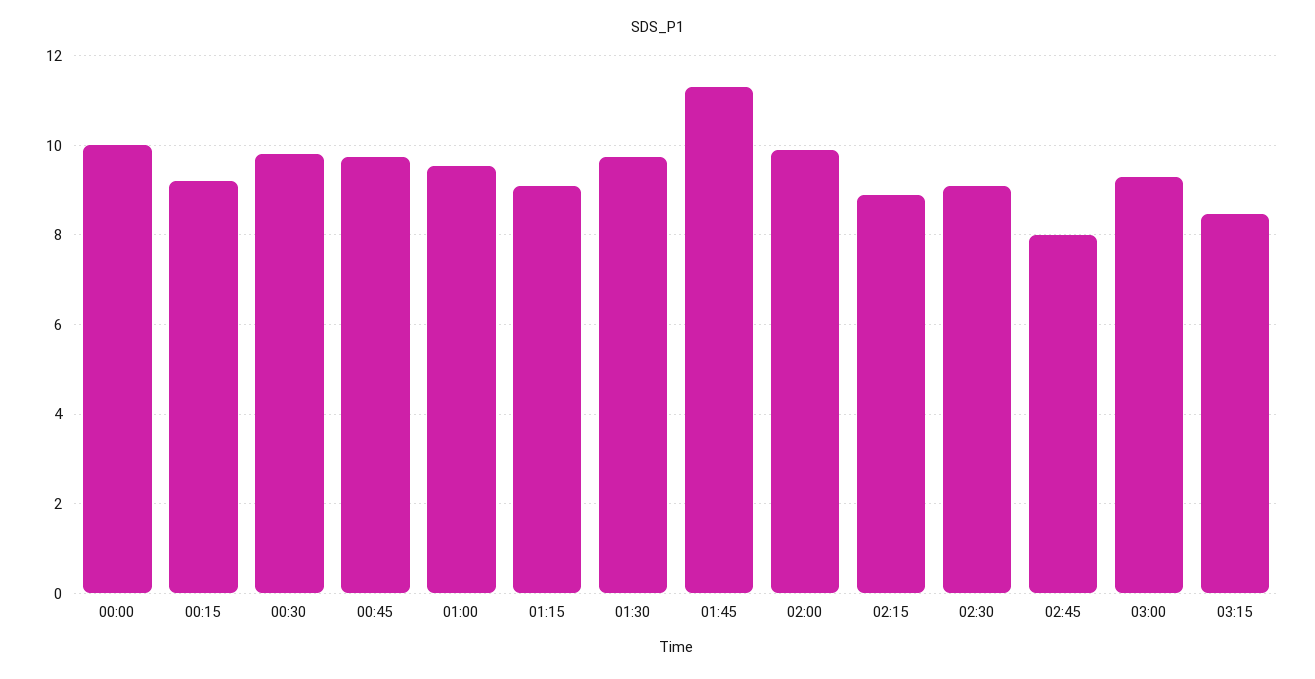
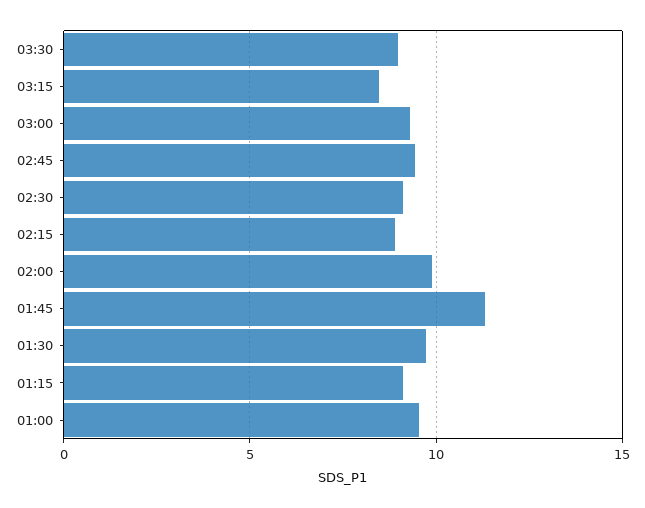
00:00: 10 -> none
00:15: 9.2 -> none
00:30: 9.8 -> none
00:45: 9.8 -> none
02:45: 8 -> 9.5
03:30: none -> 9

